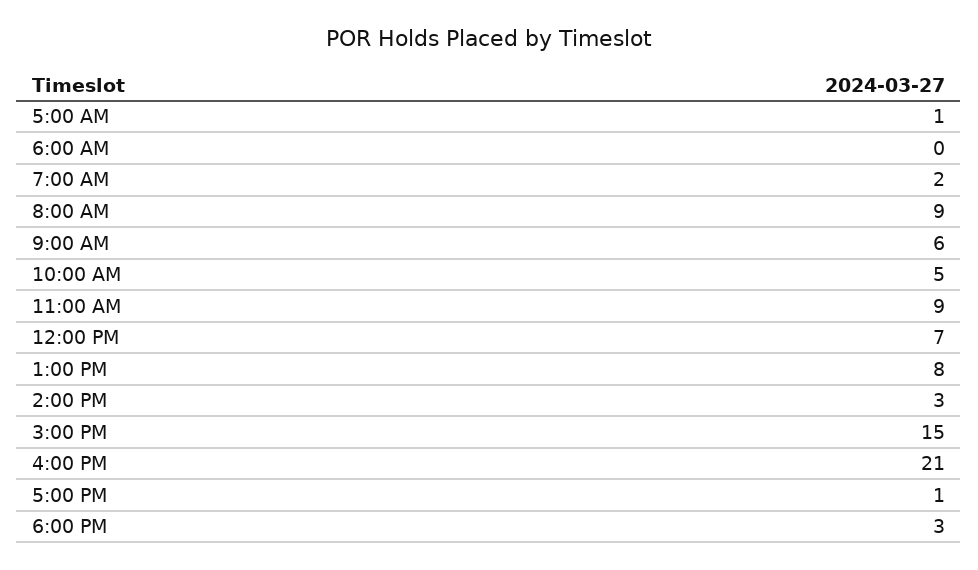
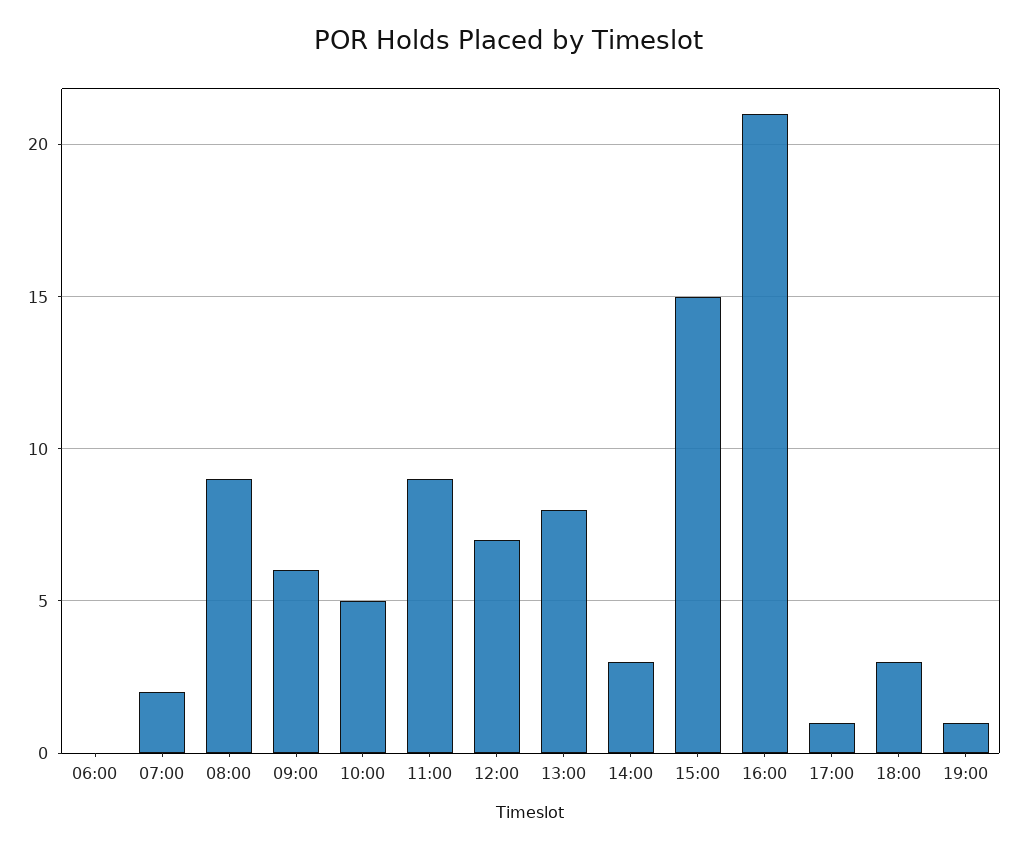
5:00 AM: 1 -> none
19:00: none -> 1

